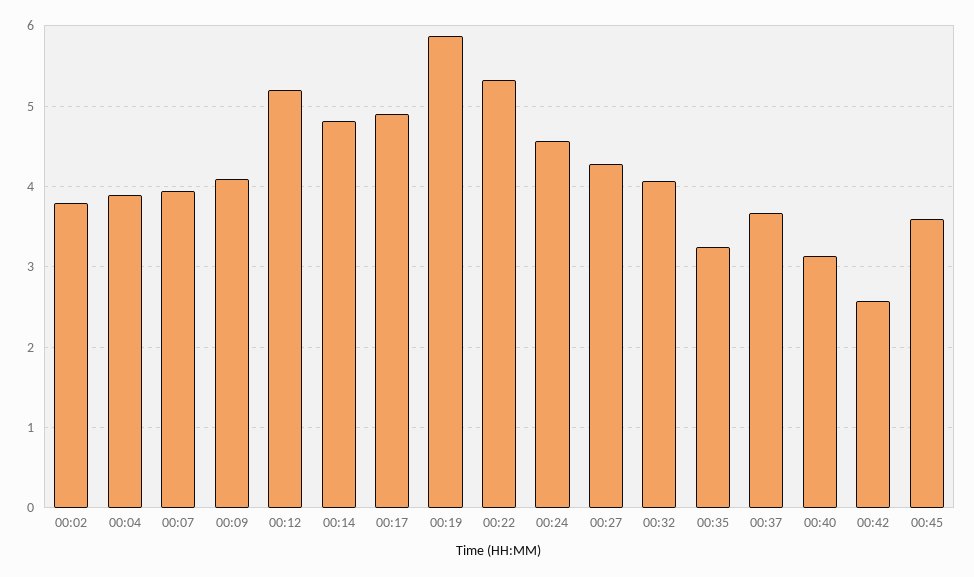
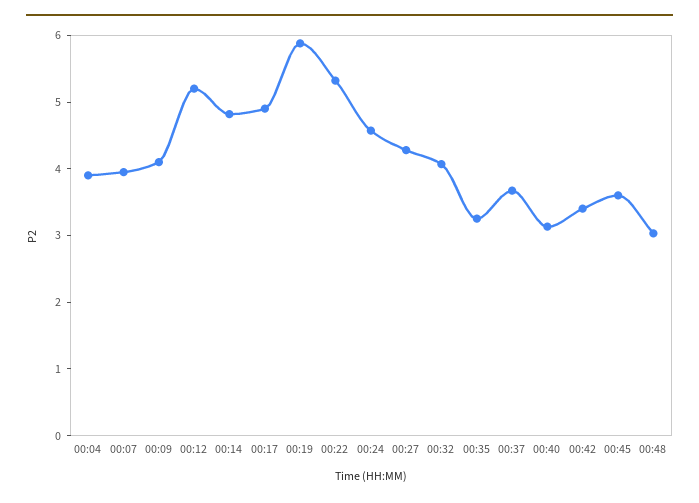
00:02: 3.8 -> none
00:42: 2.6 -> 3.4
00:48: none -> 3

